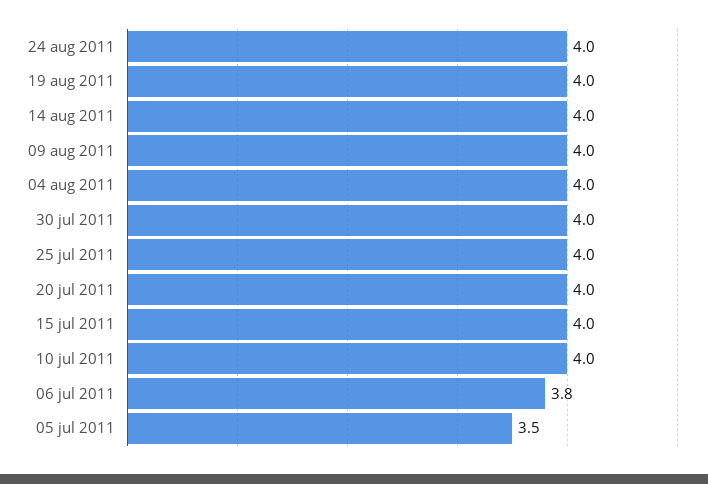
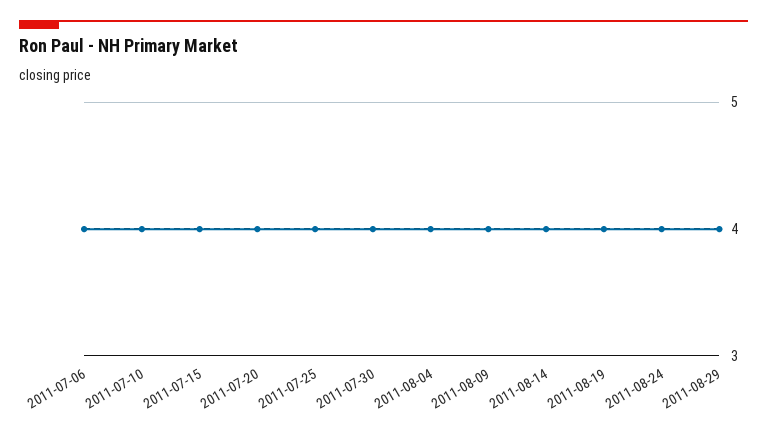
06 jul 2011: 3.8 -> 4
05 jul 2011: 3.5 -> none
2011-08-29: none -> 4

